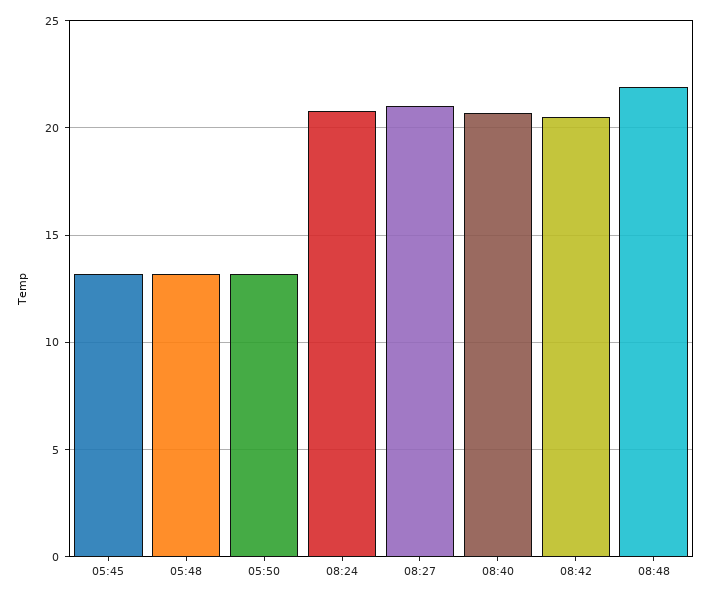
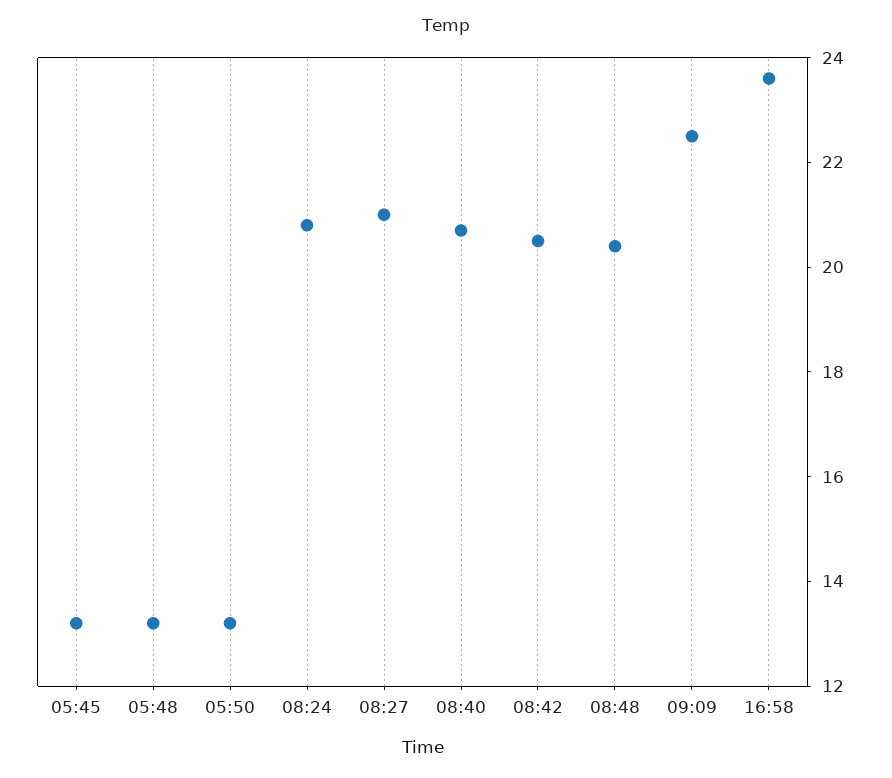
08:48: 22 -> 20.5
09:09: none -> 22.5
16:58: none -> 23.5

